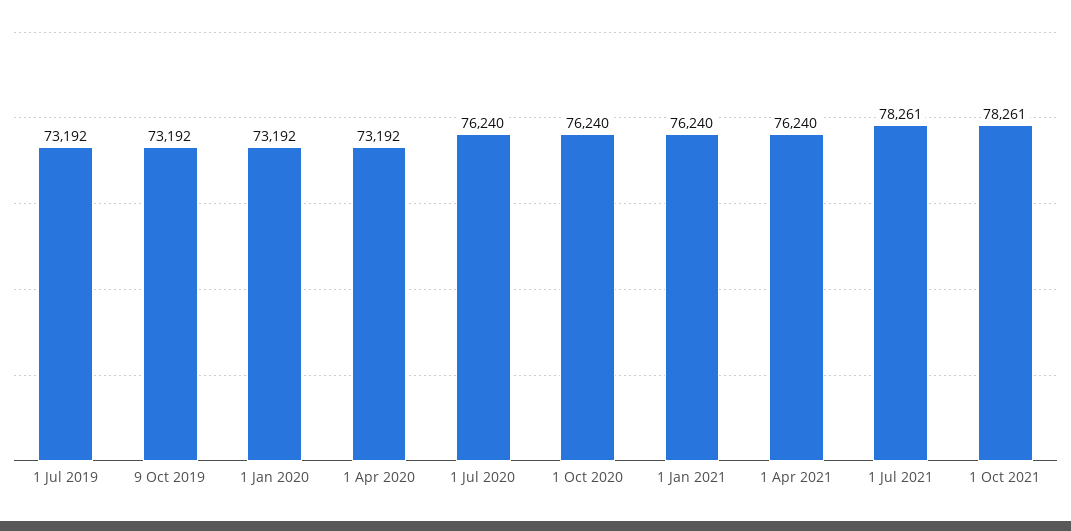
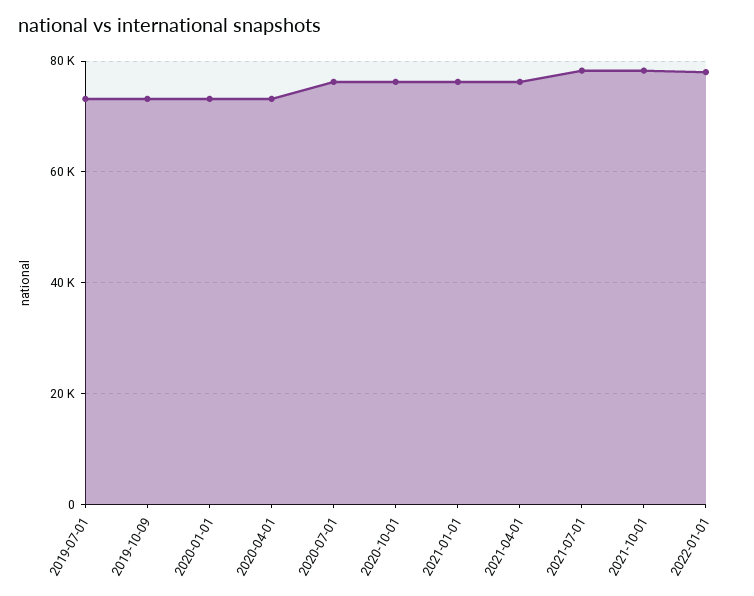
2022-01-01: none -> 78000

